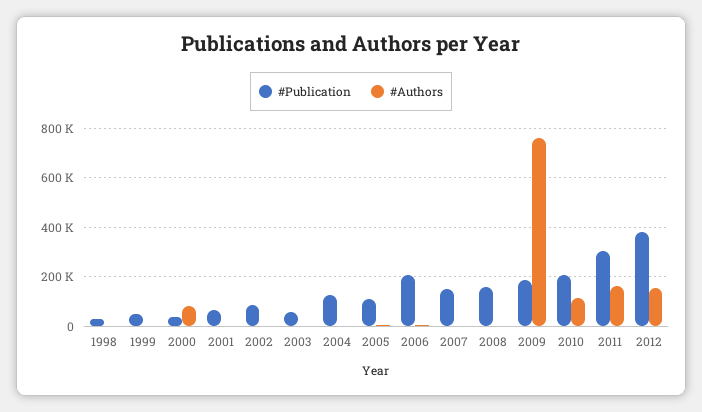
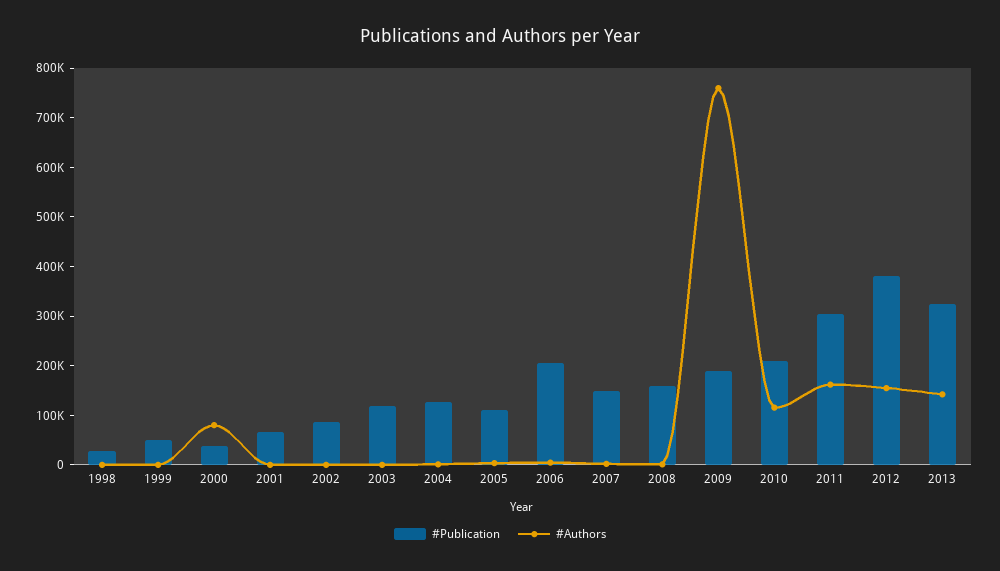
#Publication, 2003: 50000 -> 120000
#Publication, 2013: none -> 320000
#Authors, 2013: none -> 140000

